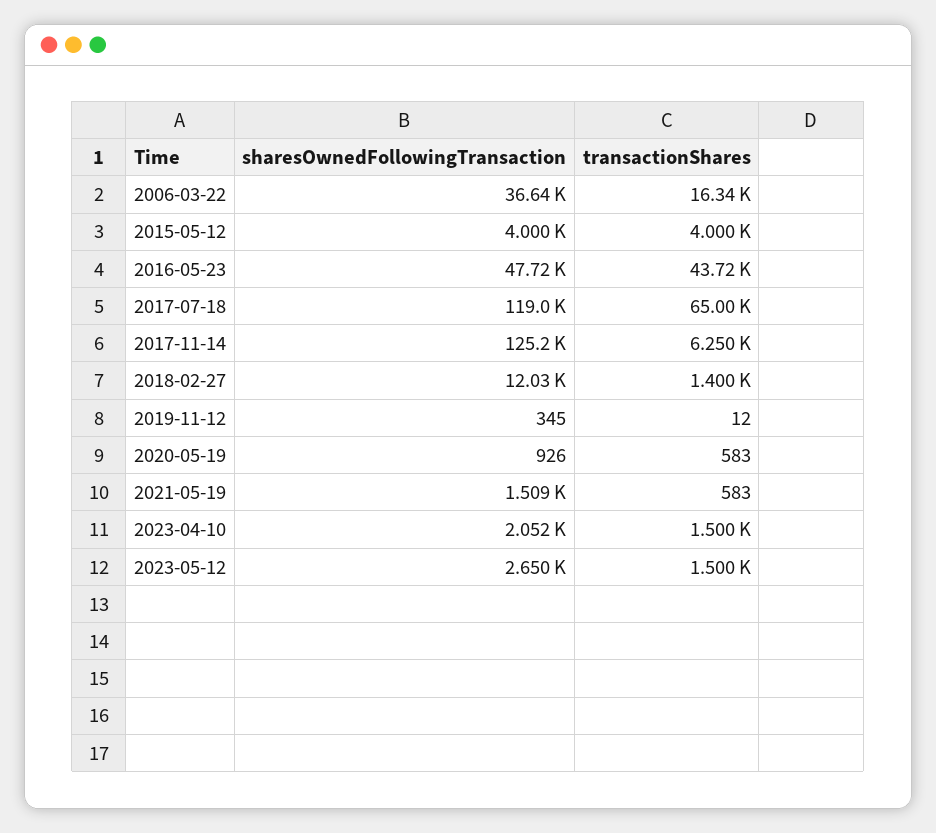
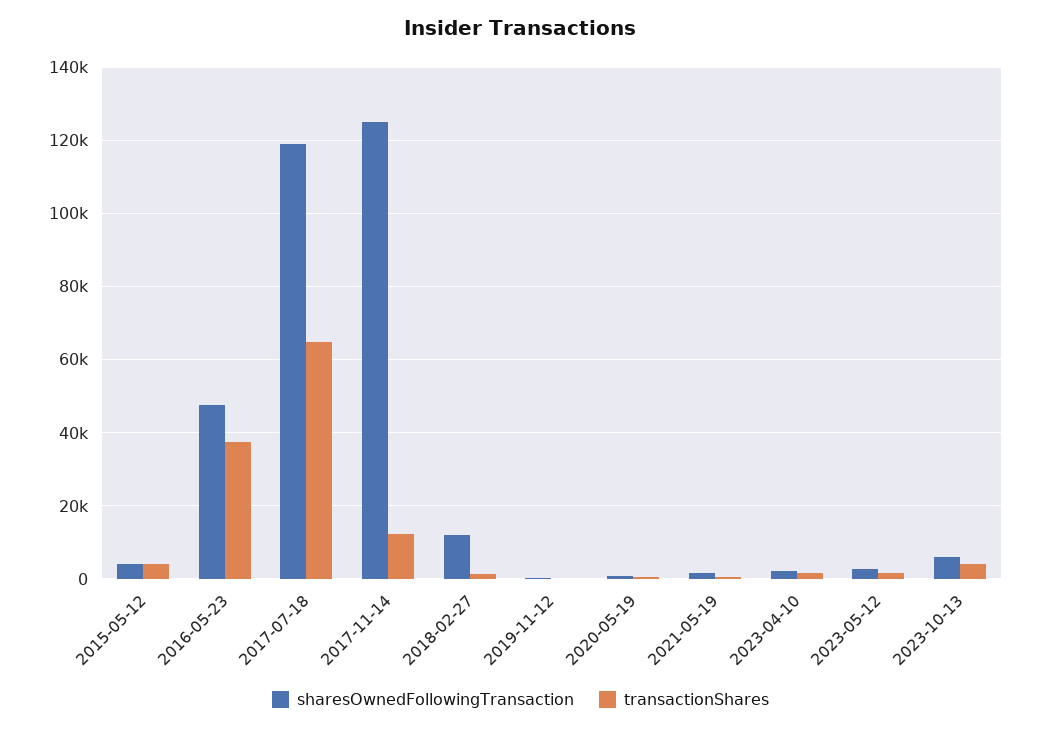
sharesOwnedFollowingTransaction, 2006-03-22: 36640 -> none
transactionShares, 2006-03-22: 16340 -> none
transactionShares, 2016-05-23: 43720 -> 38000
transactionShares, 2017-11-14: 6250 -> 12000
sharesOwnedFollowingTransaction, 2023-10-13: none -> 6000
transactionShares, 2023-10-13: none -> 4000

